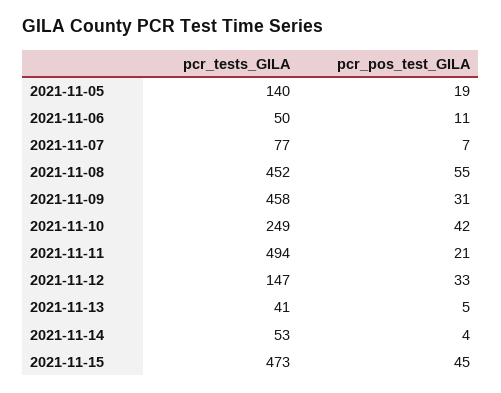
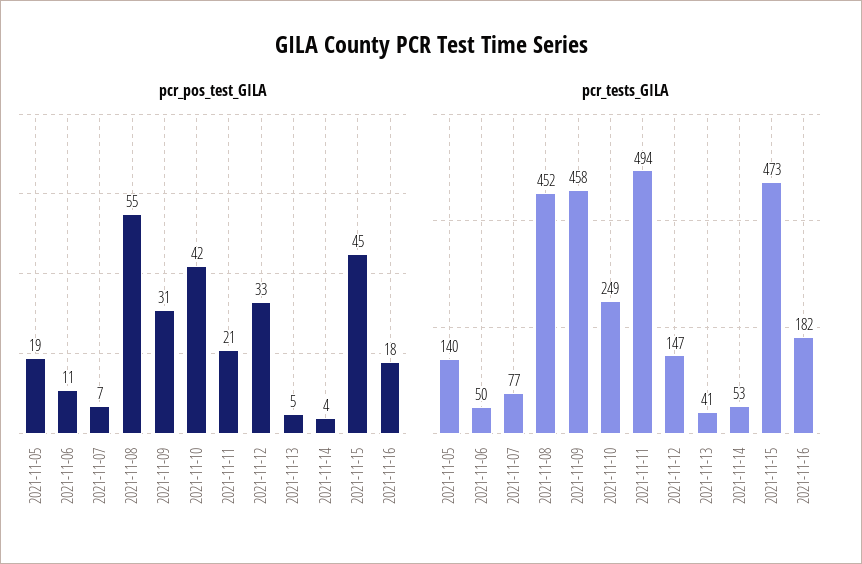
pcr_pos_test_GILA, 2021-11-16: none -> 18
pcr_tests_GILA, 2021-11-16: none -> 182

